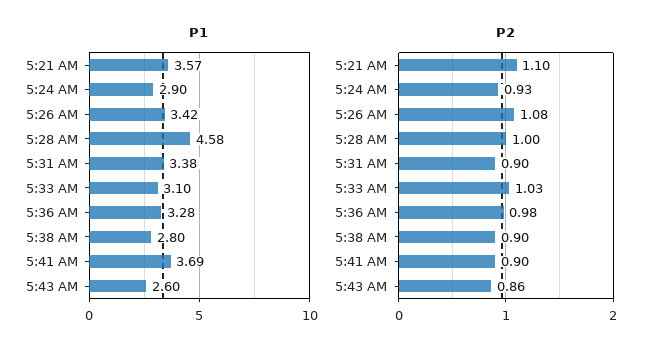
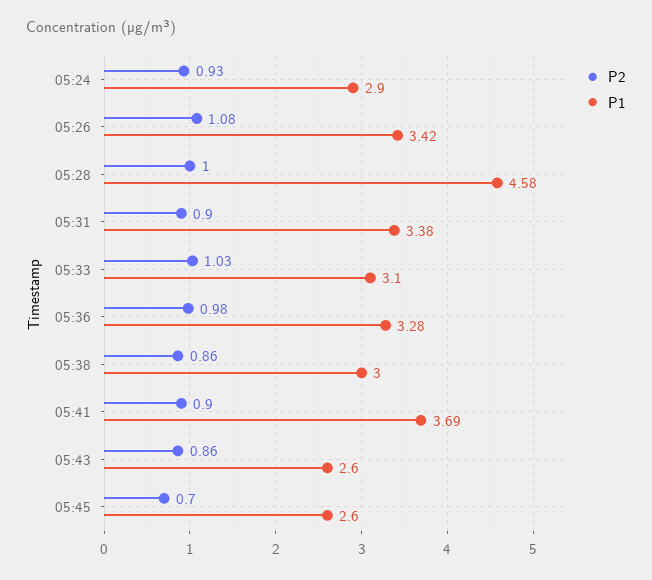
P1, 5:21 AM: 3.57 -> none
P1, 5:38 AM: 2.8 -> 3
P2, 5:21 AM: 1.1 -> none
P2, 5:38 AM: 0.9 -> 0.86
P2, 05:45: none -> 0.7
P1, 05:45: none -> 2.6

